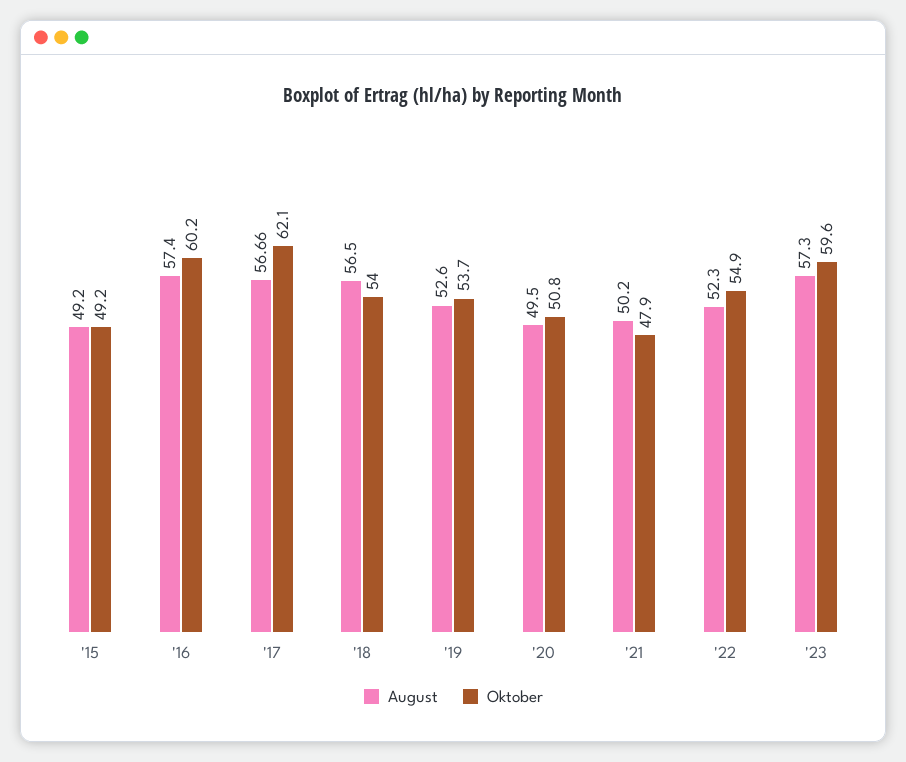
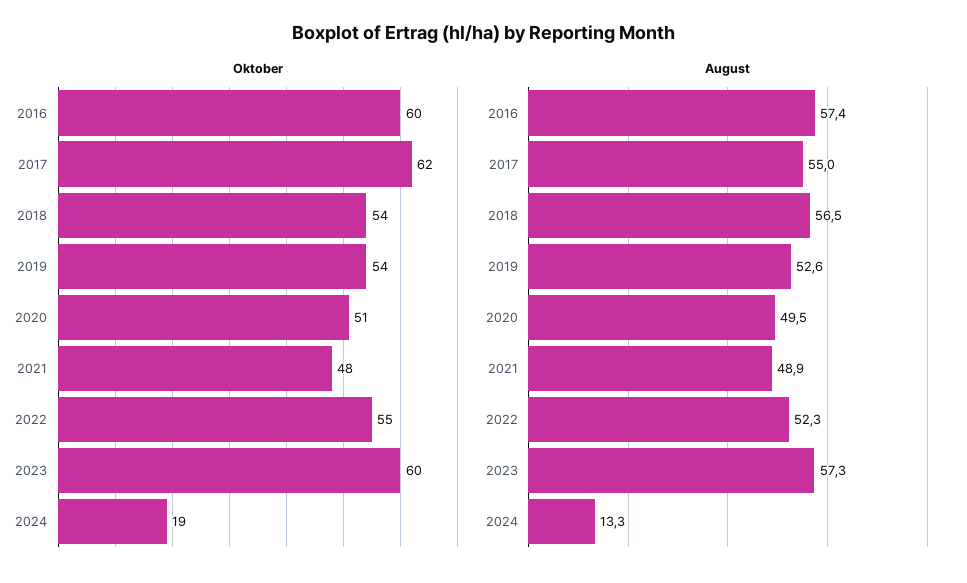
August, '15: 49.2 -> none
Oktober, '15: 49.2 -> none
August, '17: 56.66 -> 55
August, '21: 50.2 -> 48.9
Oktober, 2024: none -> 19
August, 2024: none -> 13.3

